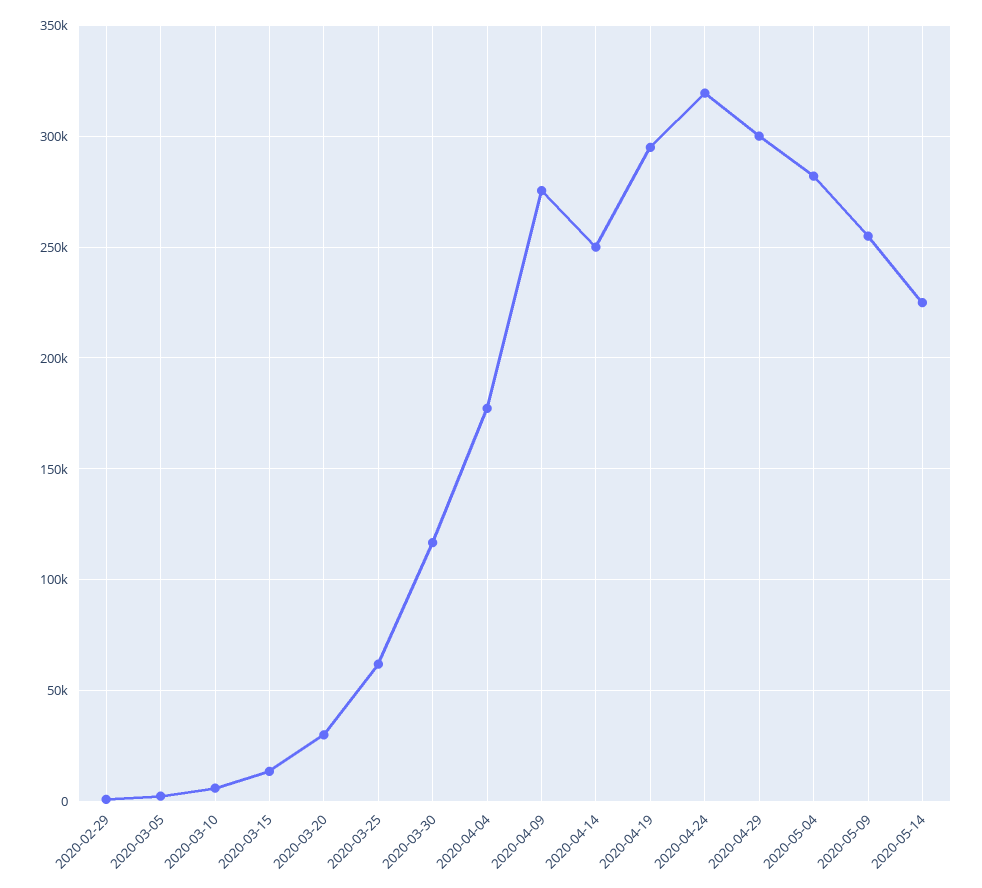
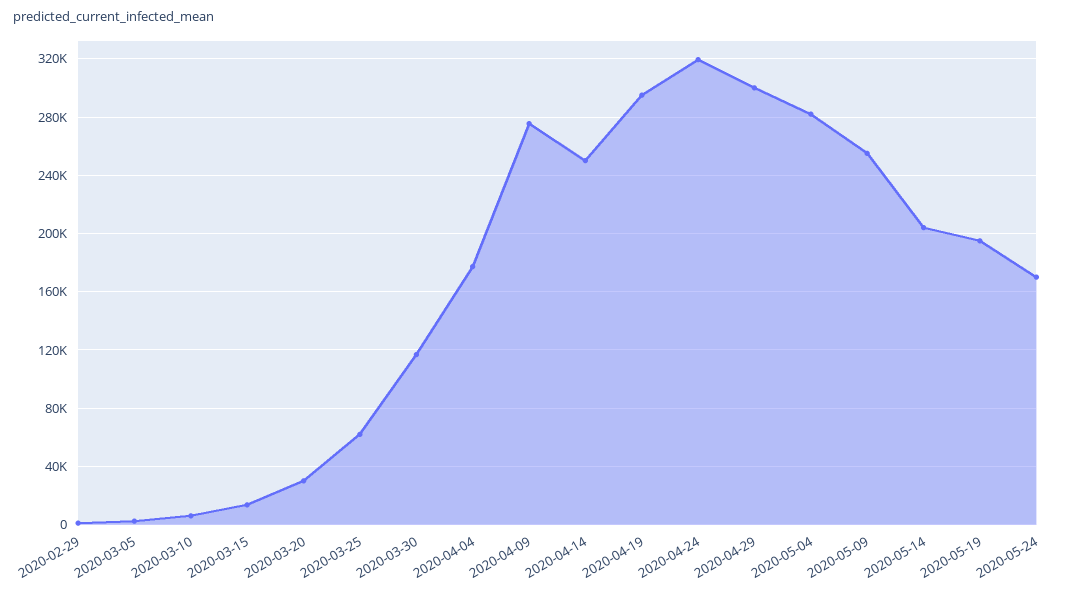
2020-05-14: 225000 -> 205000
2020-05-19: none -> 195000
2020-05-24: none -> 170000

